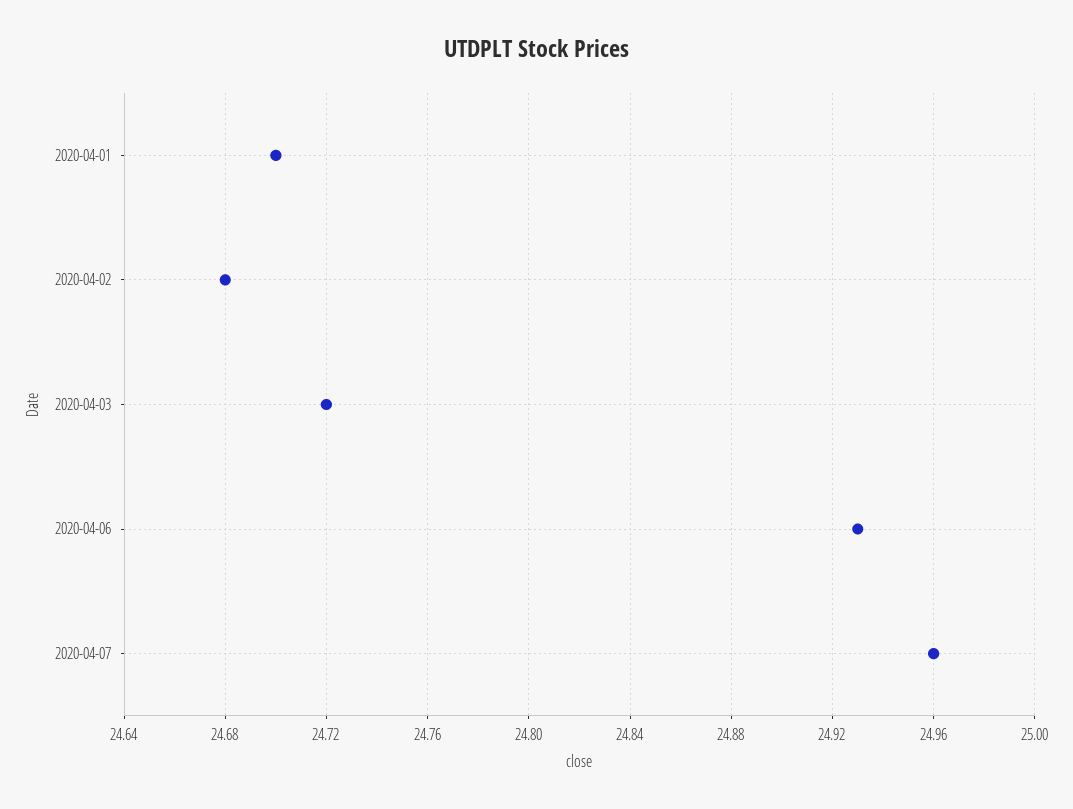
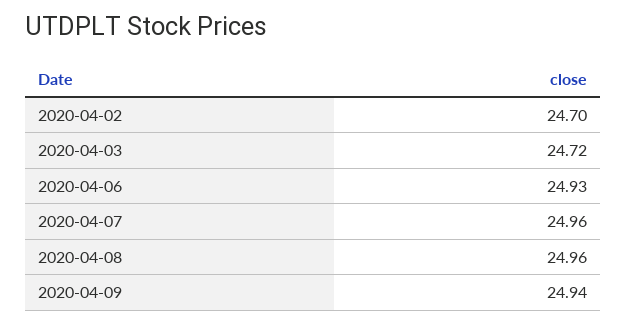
2020-04-01: 24.7 -> none
2020-04-02: 24.68 -> 24.7
2020-04-08: none -> 24.96
2020-04-09: none -> 24.94

